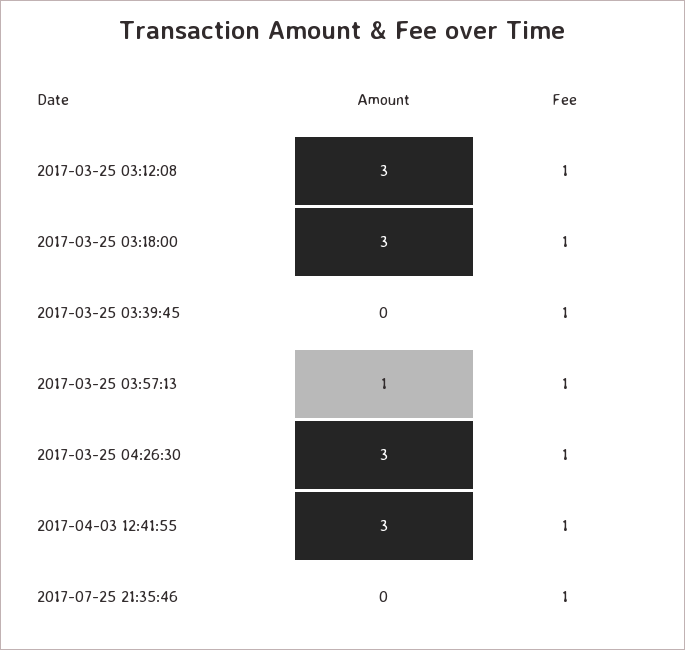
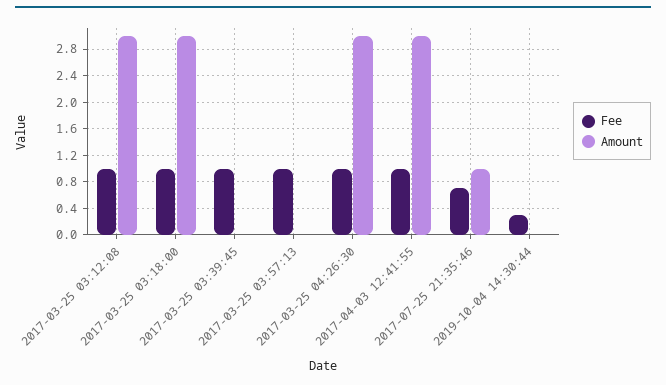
Amount, 2017-03-25 03:57:13: 1 -> 0
Amount, 2017-07-25 21:35:46: 0 -> 1
Fee, 2017-07-25 21:35:46: 1 -> 0.7
Fee, 2019-10-04 14:30:44: none -> 0.3
Amount, 2019-10-04 14:30:44: none -> 0

